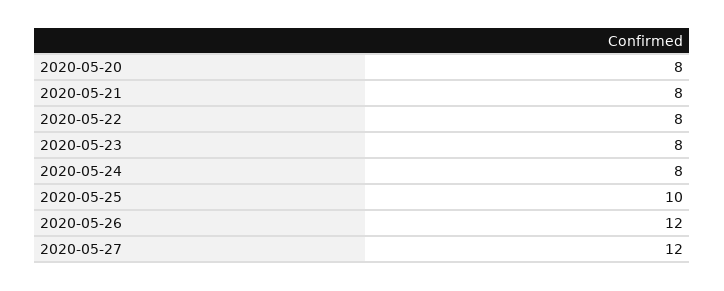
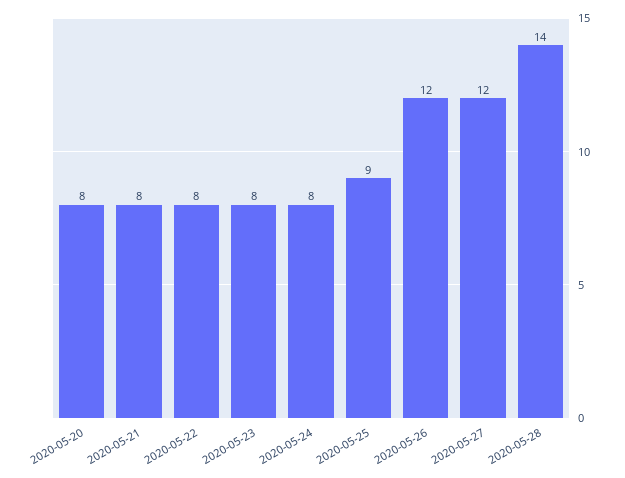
2020-05-25: 10 -> 9
2020-05-28: none -> 14

